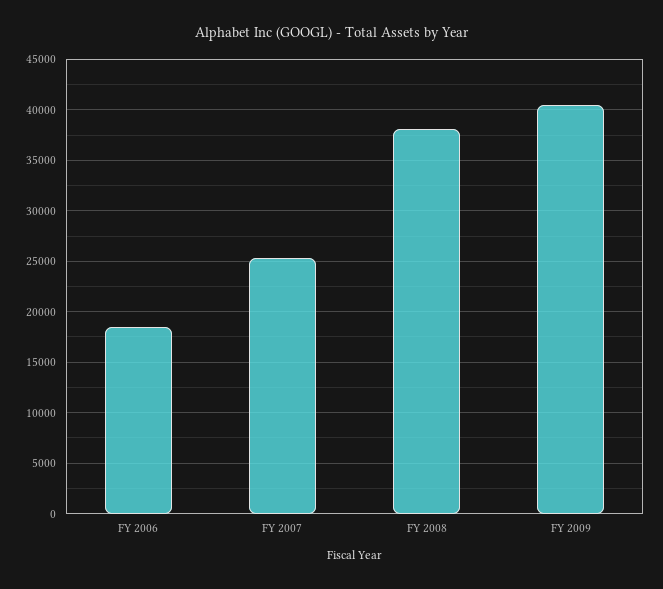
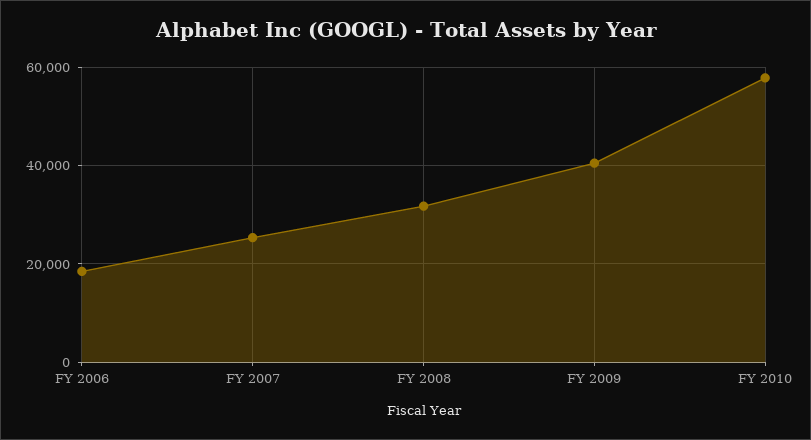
FY 2008: 38000 -> 32000
FY 2010: none -> 58000

